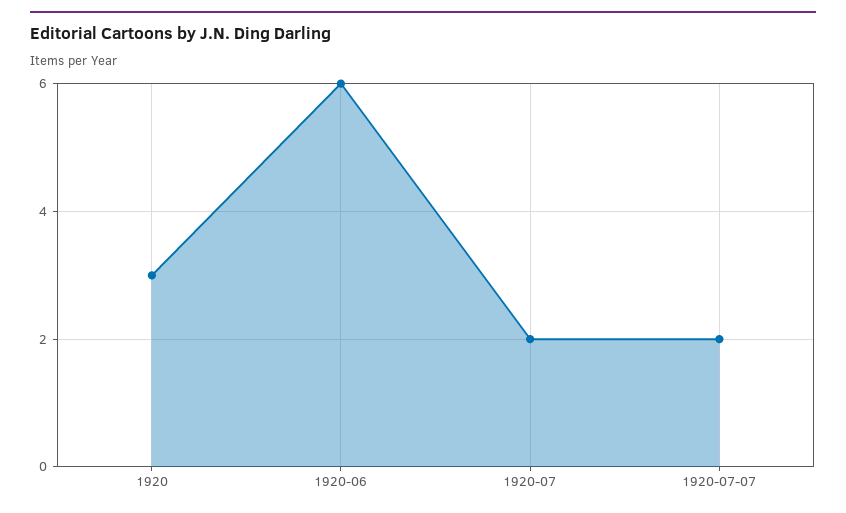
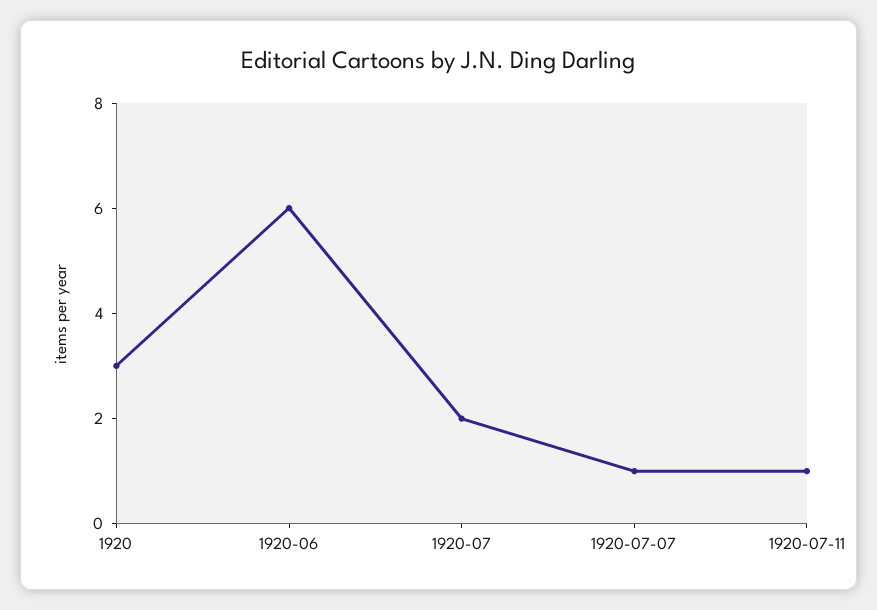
1920-07-07: 2 -> 1
1920-07-11: none -> 1

